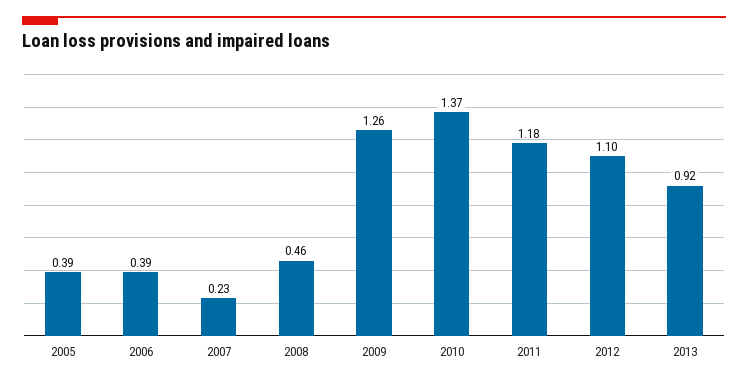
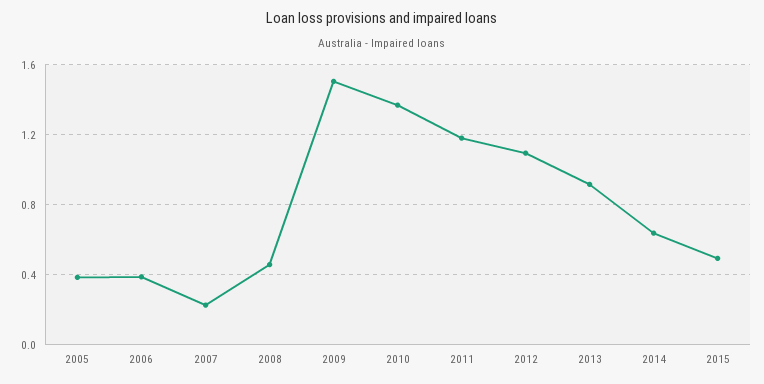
2009: 1.26 -> 1.5
2014: none -> 0.65
2015: none -> 0.5

